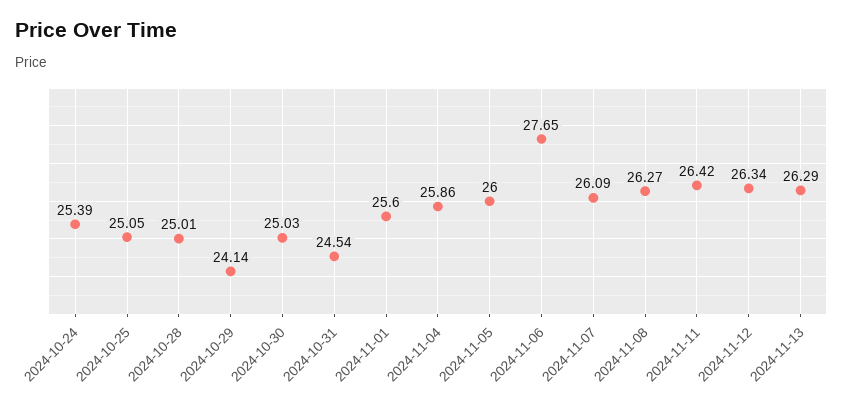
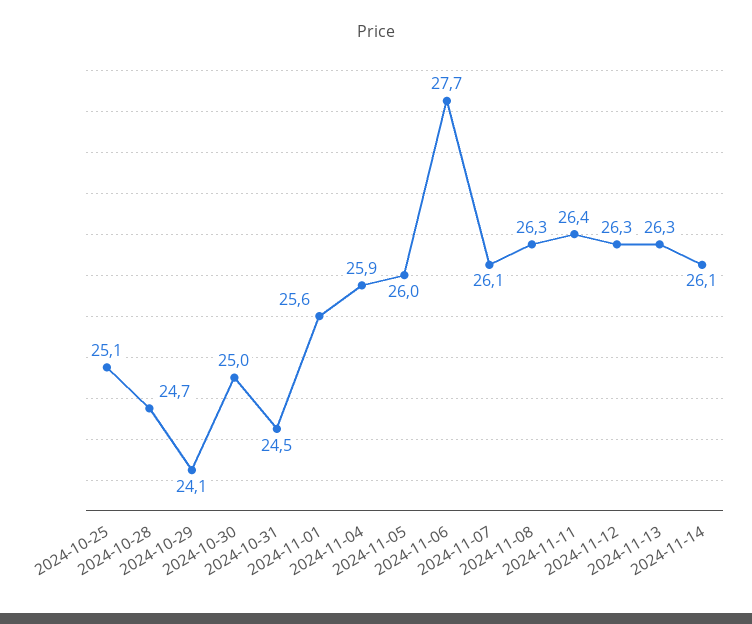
2024-10-24: 25.39 -> none
2024-10-28: 25.01 -> 24.7
2024-11-14: none -> 26.1

